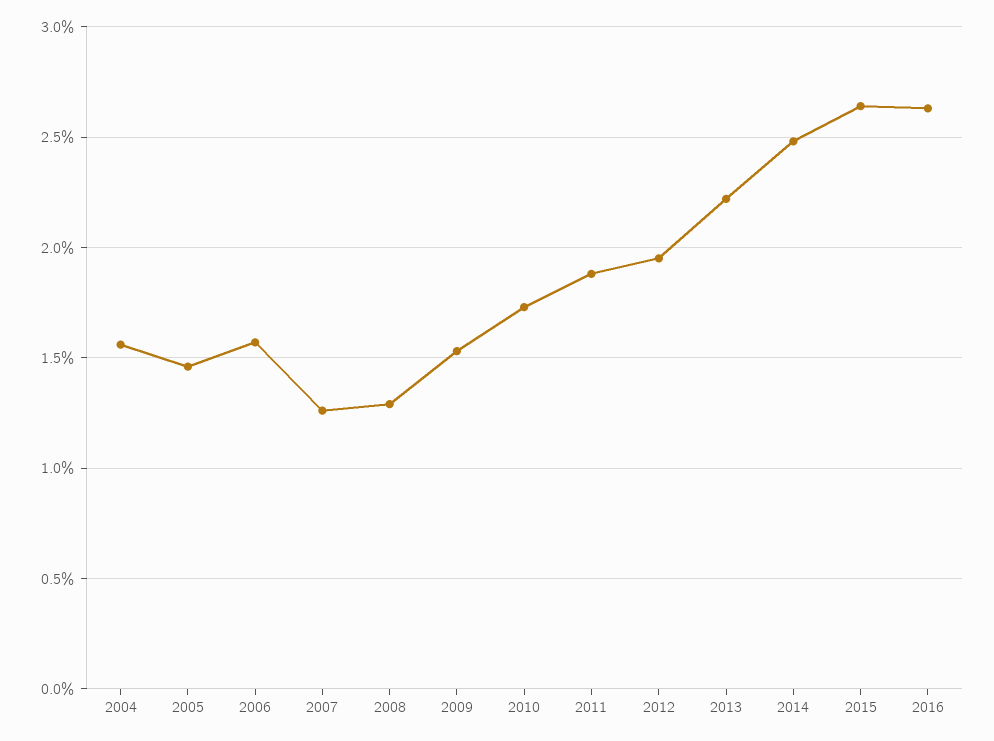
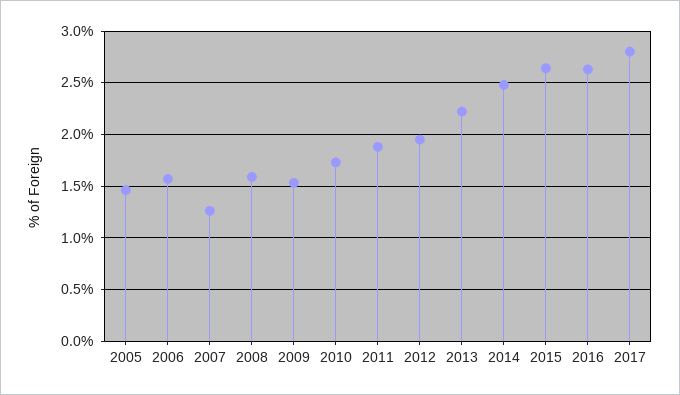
2004: 1.55 -> none
2008: 1.3 -> 1.6
2017: none -> 2.8

